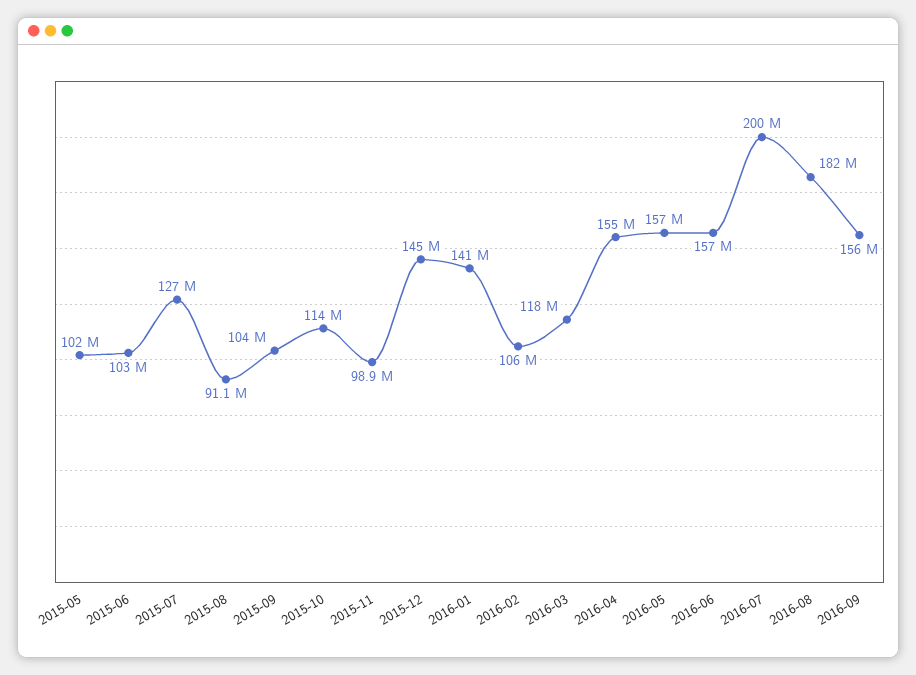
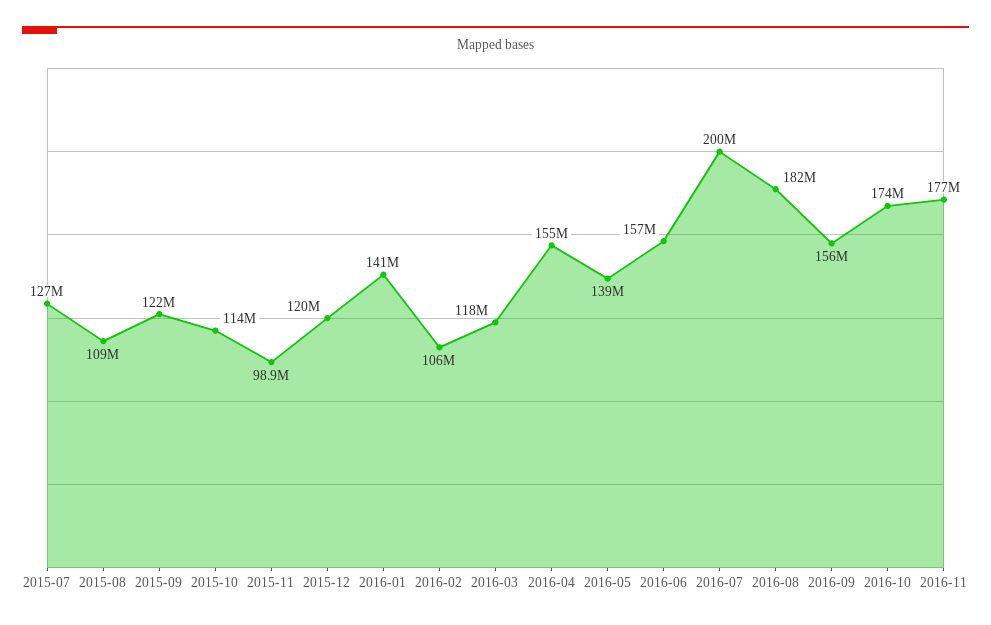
2015-05: 102000000 -> none
2015-06: 103000000 -> none
2015-08: 91100000 -> 109000000
2015-09: 104000000 -> 122000000
2015-12: 145000000 -> 120000000
2016-05: 157000000 -> 139000000
2016-10: none -> 174000000
2016-11: none -> 177000000

